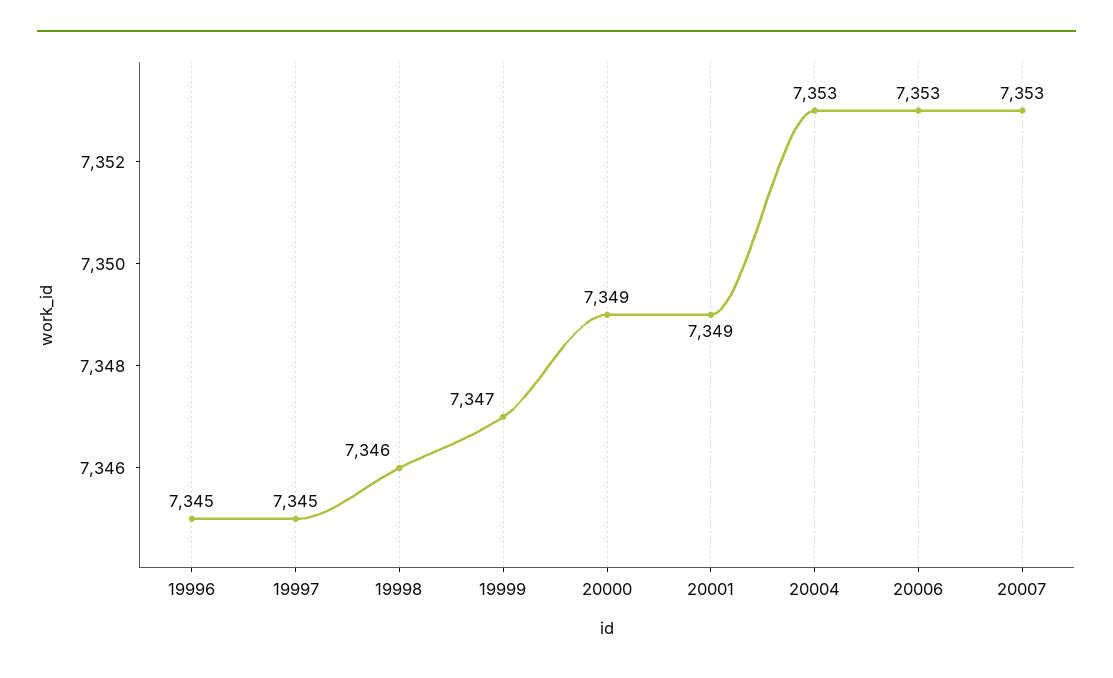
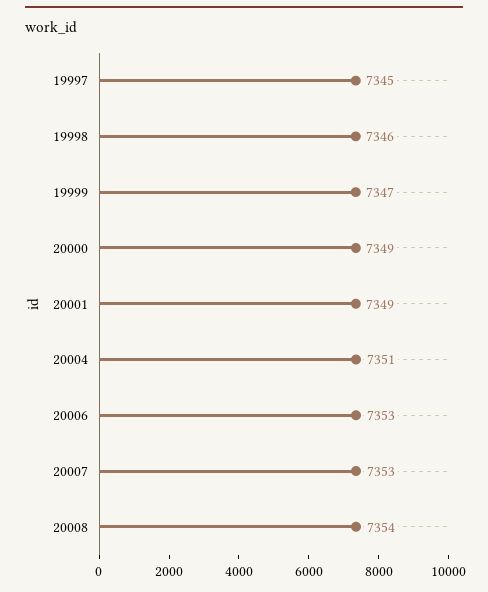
19996: 7345 -> none
20004: 7353 -> 7351
20008: none -> 7354

